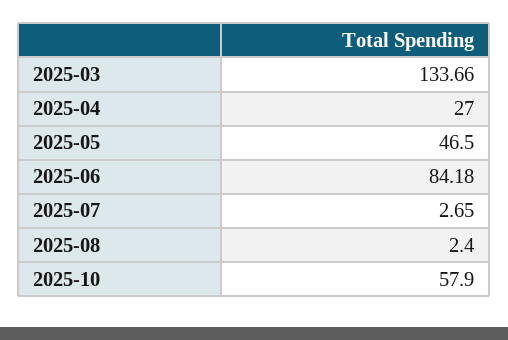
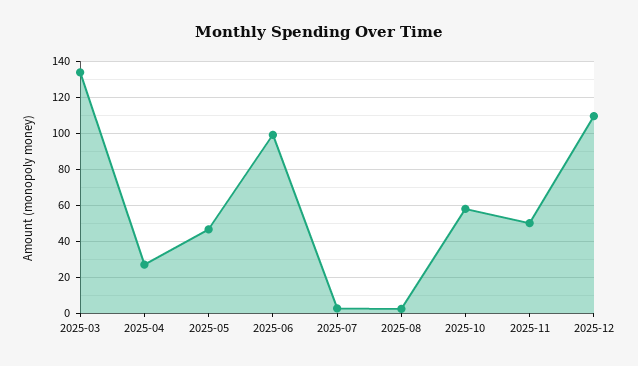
2025-06: 84.18 -> 100
2025-11: none -> 50
2025-12: none -> 110

